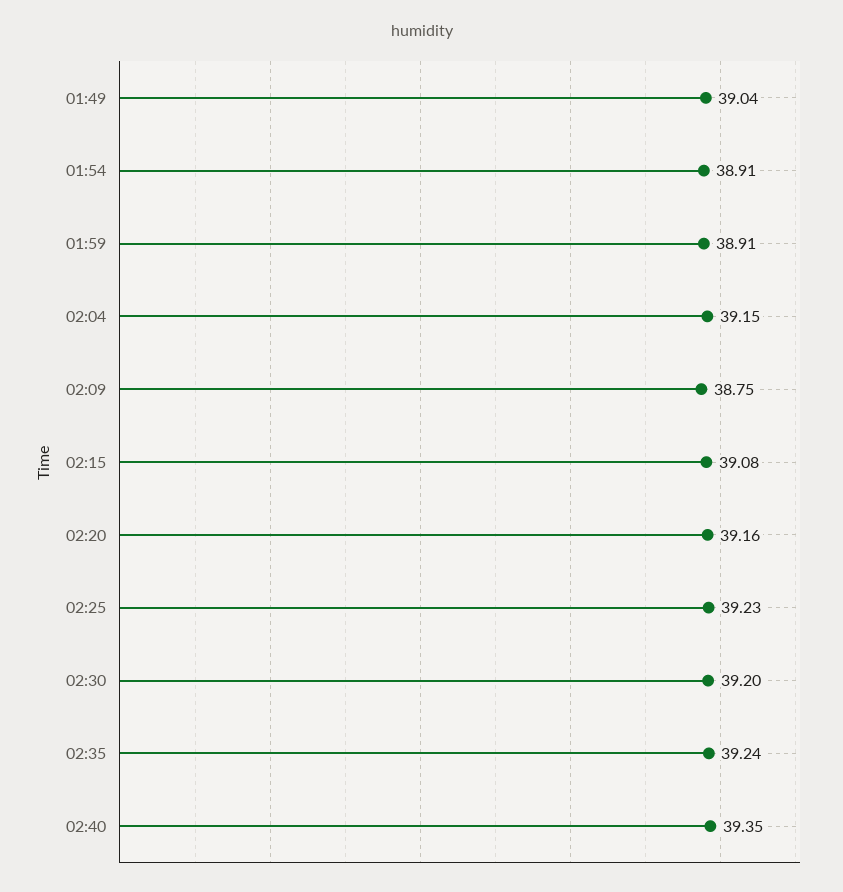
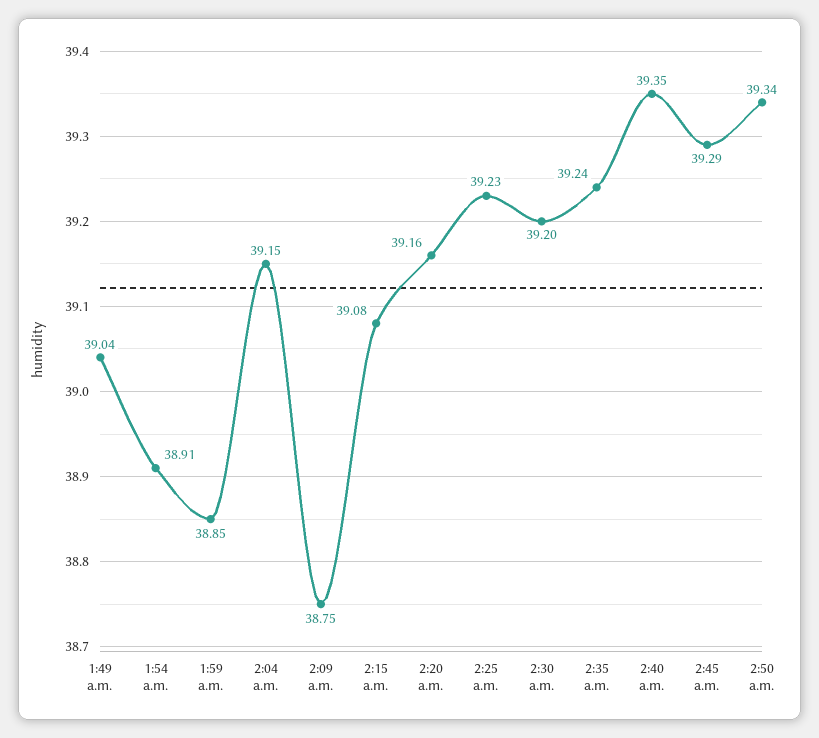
01:59: 38.91 -> 38.85
2:45 a.m.: none -> 39.29
2:50 a.m.: none -> 39.34

